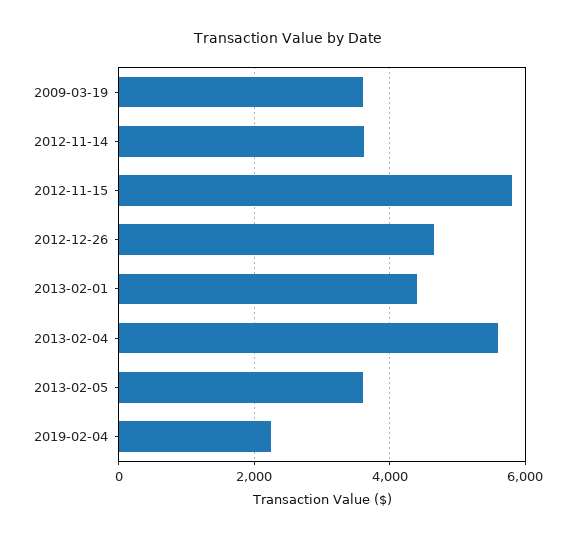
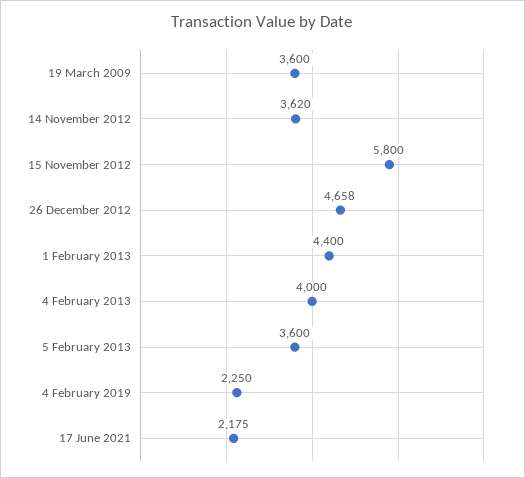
2013-02-04: 5600 -> 4000
17 June 2021: none -> 2175

